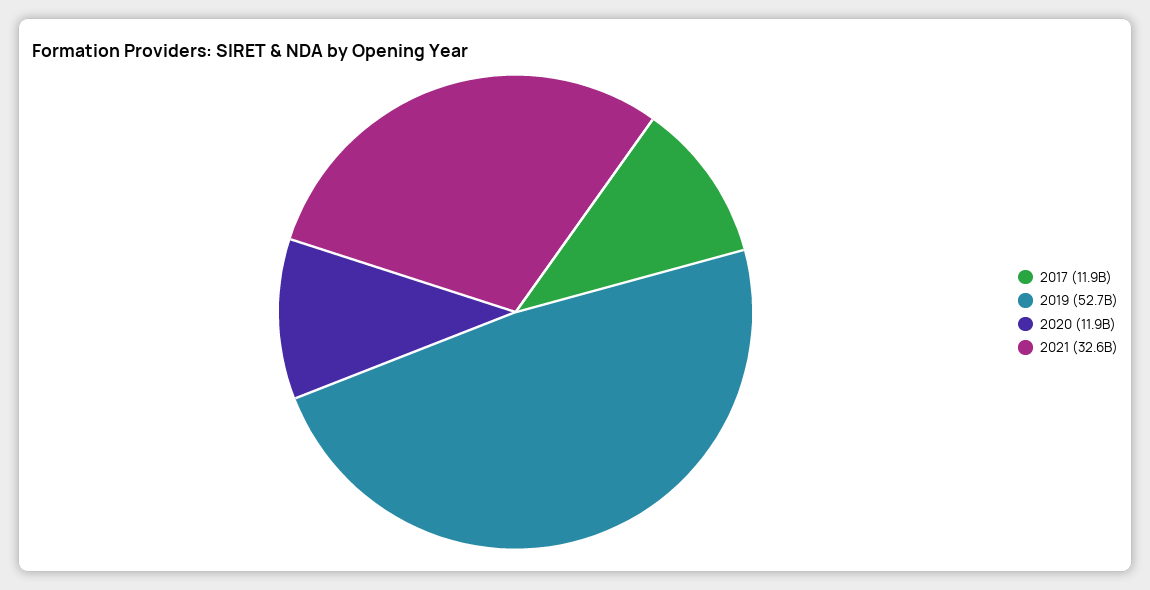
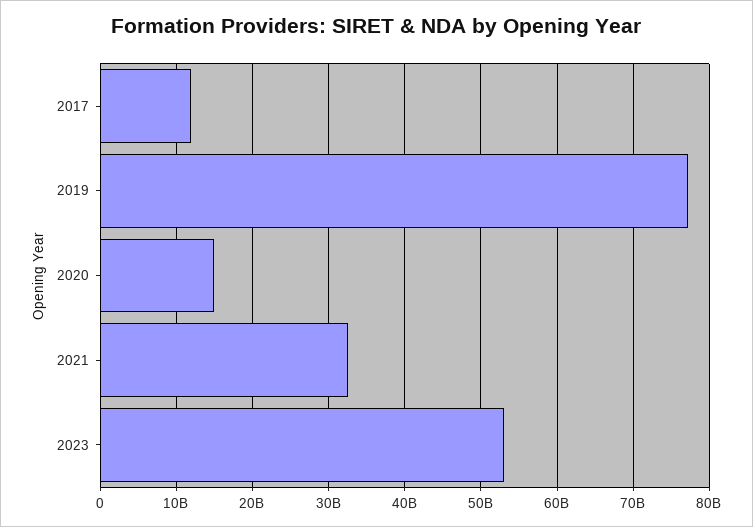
2019: 52700000000 -> 77000000000
2020: 11900000000 -> 15000000000
2023: none -> 53000000000

